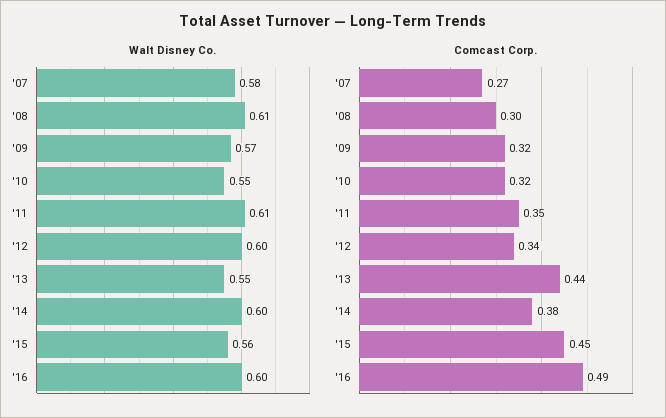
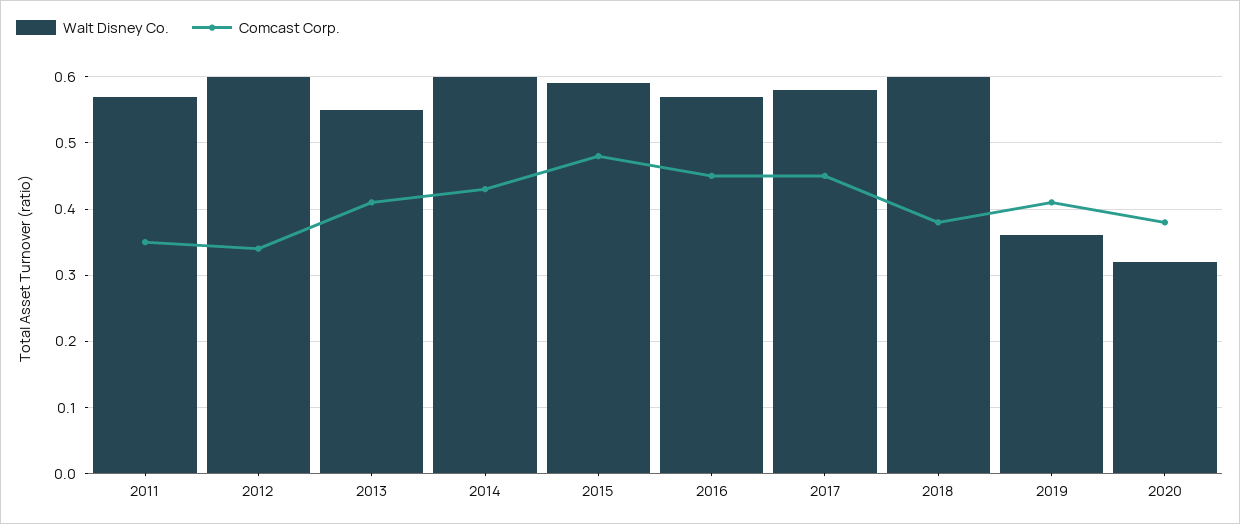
Walt Disney Co., '07: 0.58 -> none
Walt Disney Co., '08: 0.61 -> none
Walt Disney Co., '09: 0.57 -> none
Walt Disney Co., '10: 0.55 -> none
Walt Disney Co., '11: 0.61 -> 0.57
Walt Disney Co., '15: 0.56 -> 0.59
Walt Disney Co., '16: 0.6 -> 0.57
Comcast Corp., '07: 0.27 -> none
Comcast Corp., '08: 0.3 -> none
Comcast Corp., '09: 0.32 -> none
Comcast Corp., '10: 0.32 -> none
Comcast Corp., '13: 0.44 -> 0.41
Comcast Corp., '14: 0.38 -> 0.43
Comcast Corp., '15: 0.45 -> 0.48
Comcast Corp., '16: 0.49 -> 0.45
Walt Disney Co., 2017: none -> 0.58
Comcast Corp., 2017: none -> 0.45
Walt Disney Co., 2018: none -> 0.6
Comcast Corp., 2018: none -> 0.38
Walt Disney Co., 2019: none -> 0.36
Comcast Corp., 2019: none -> 0.41
Walt Disney Co., 2020: none -> 0.32
Comcast Corp., 2020: none -> 0.38

